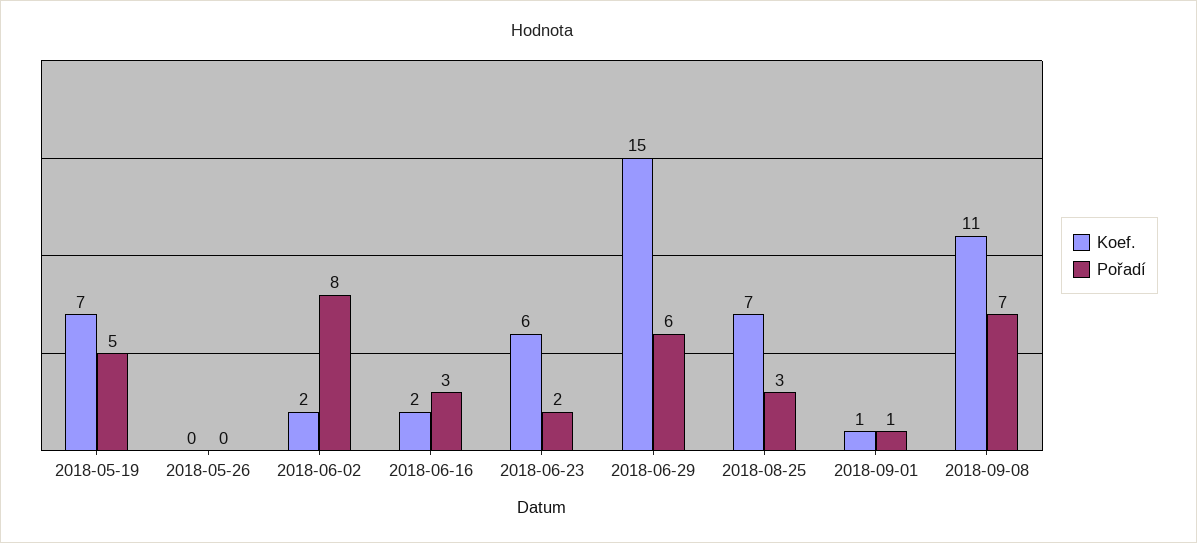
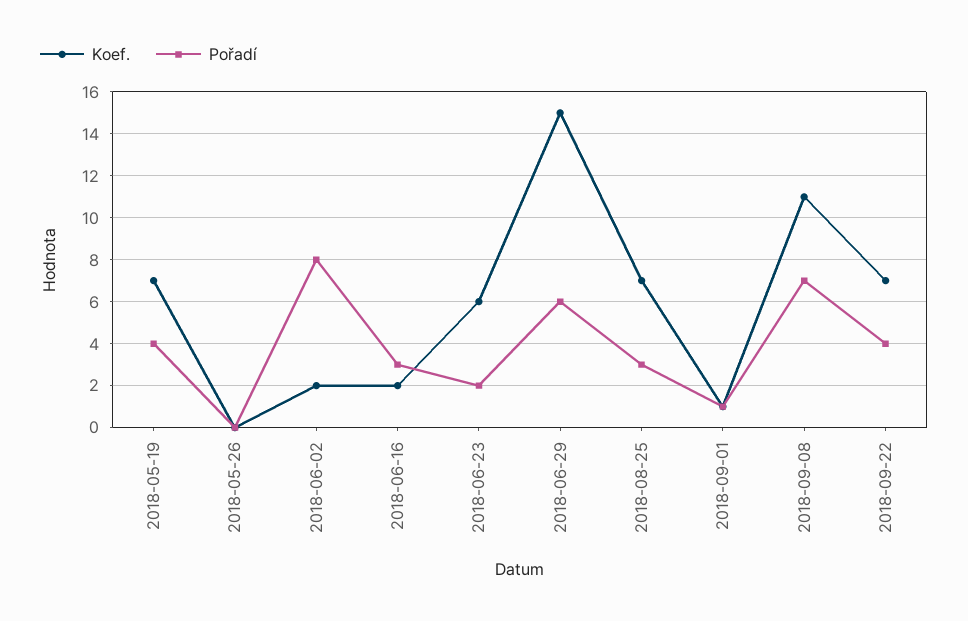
Pořadí, 2018-05-19: 5 -> 4
Koef., 2018-09-22: none -> 7
Pořadí, 2018-09-22: none -> 4

